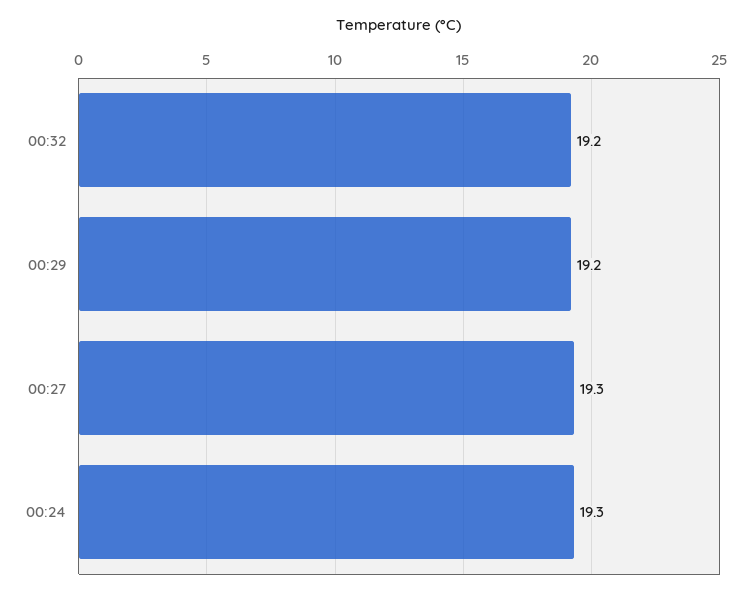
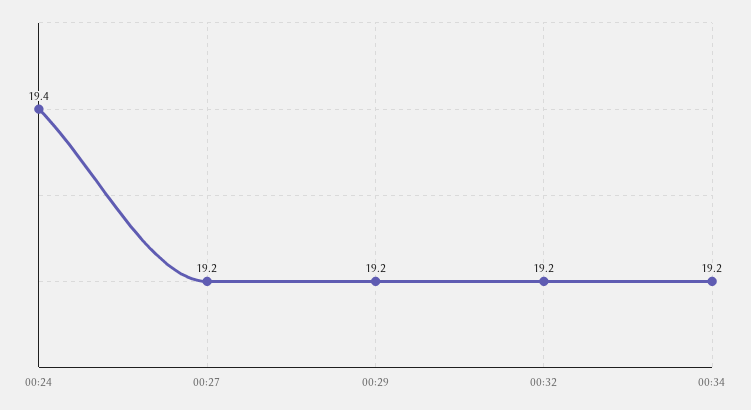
00:27: 19.3 -> 19.2
00:24: 19.3 -> 19.4
00:34: none -> 19.2

